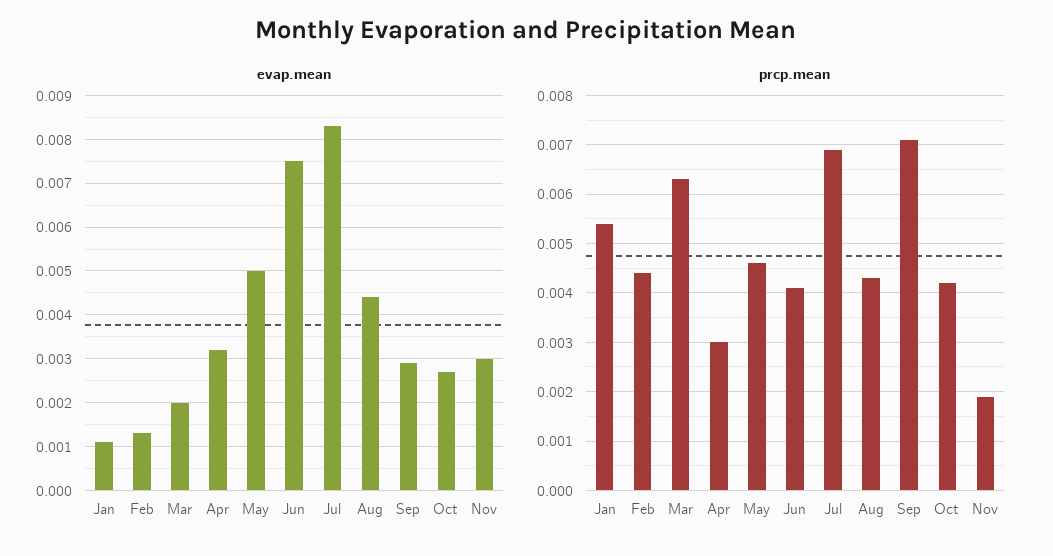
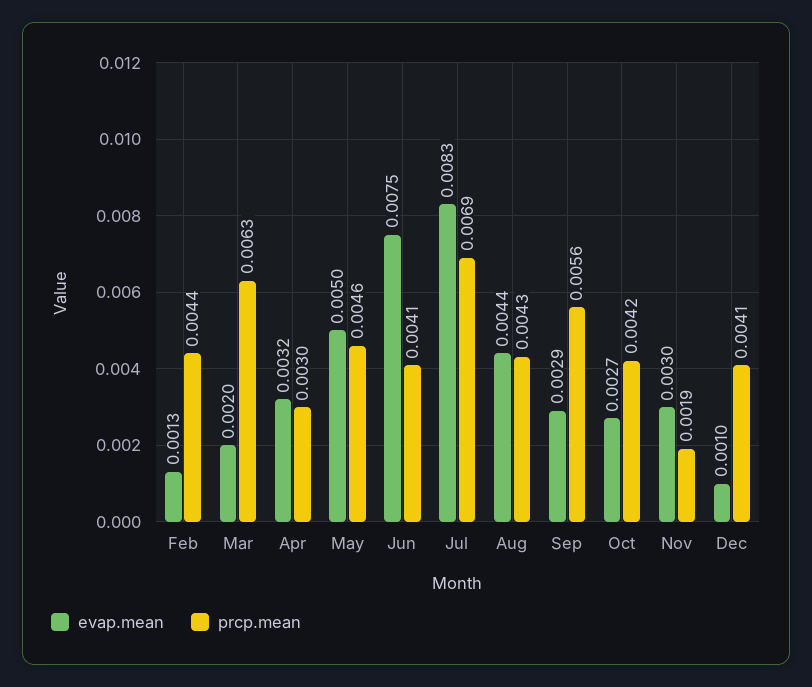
evap.mean, Jan: 0.001 -> none
prcp.mean, Jan: 0.0055 -> none
prcp.mean, Sep: 0.007 -> 0.0056
evap.mean, Dec: none -> 0.001
prcp.mean, Dec: none -> 0.0041

